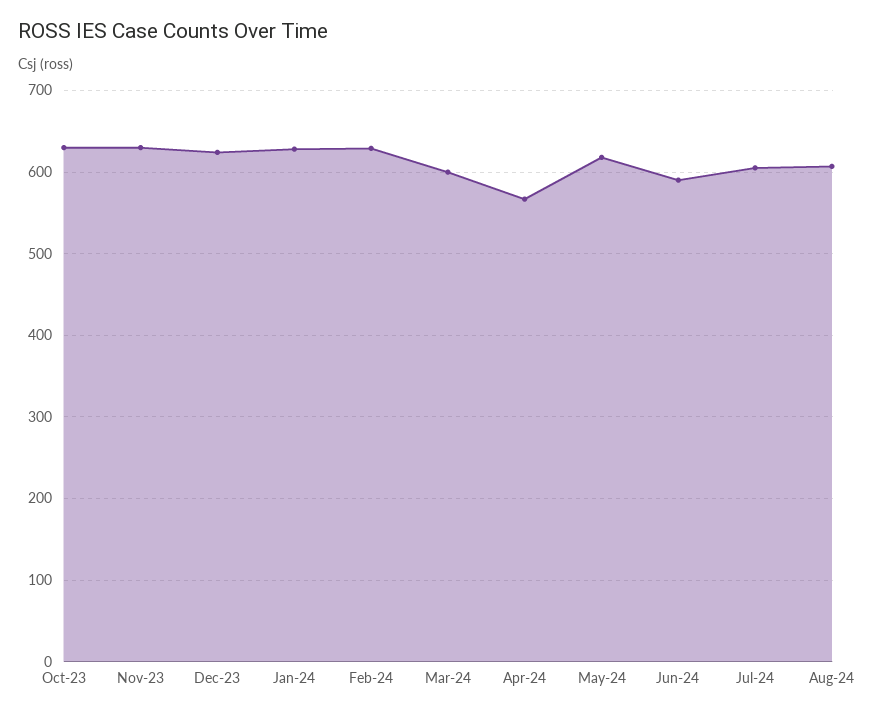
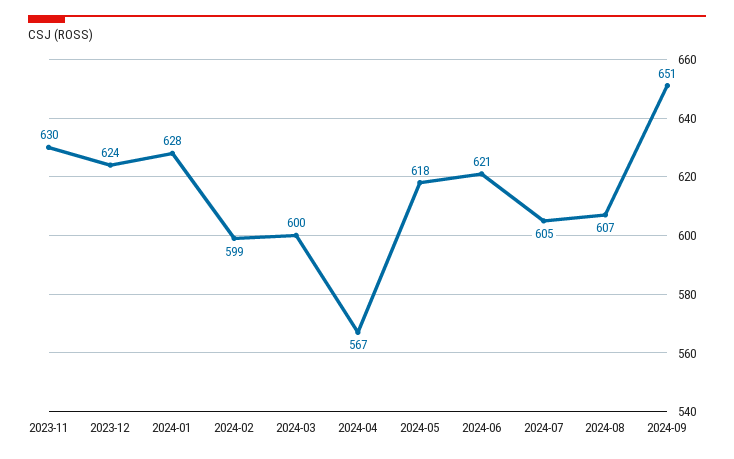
Oct-23: 630 -> none
Feb-24: 630 -> 599
Jun-24: 590 -> 621
2024-09: none -> 651

